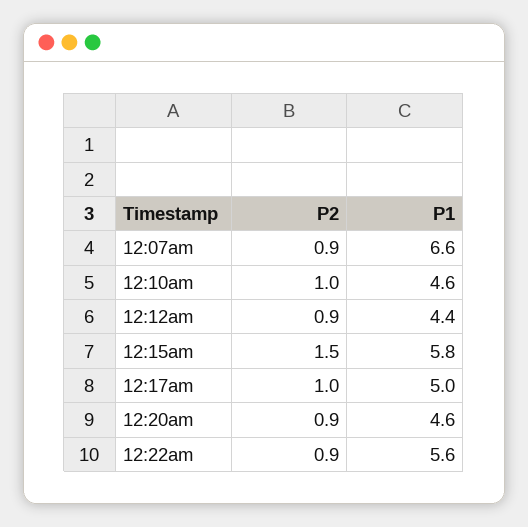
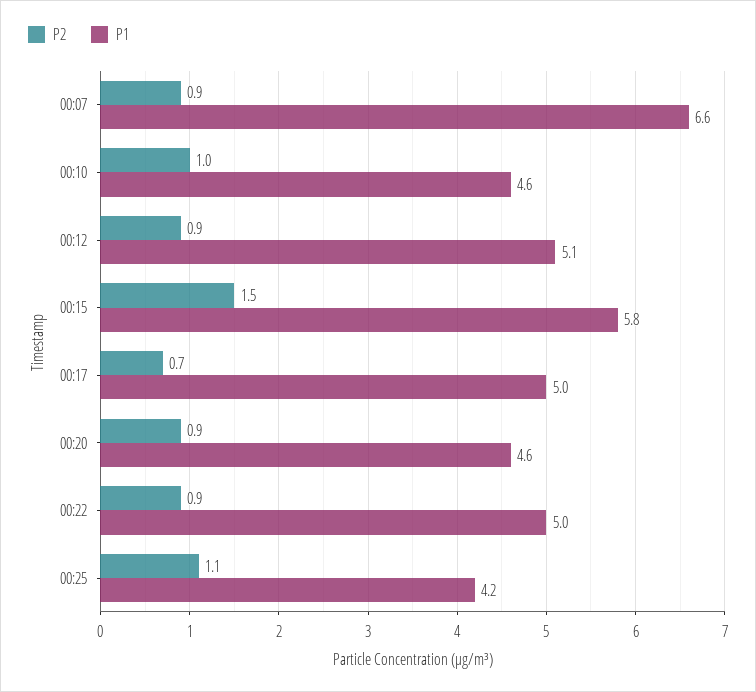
P1, 12:12am: 4.4 -> 5.1
P2, 12:17am: 1 -> 0.7
P1, 12:22am: 5.6 -> 5
P2, 00:25: none -> 1.1
P1, 00:25: none -> 4.2

